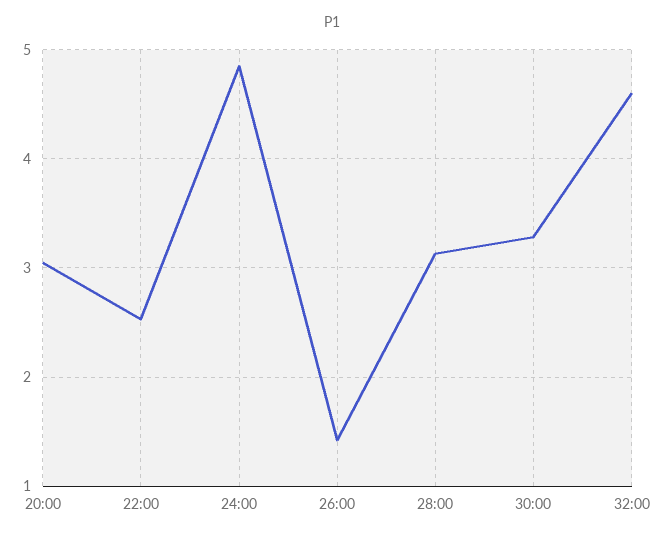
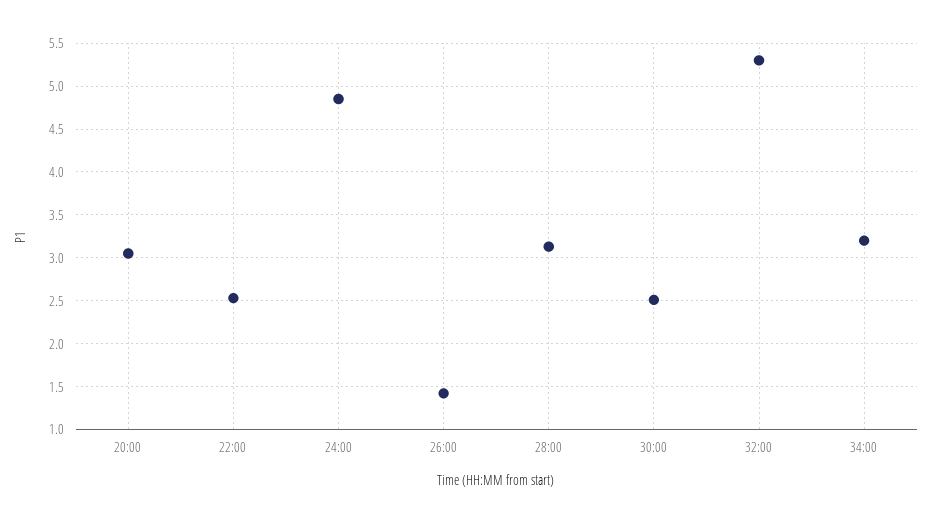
30:00: 3.3 -> 2.5
32:00: 4.6 -> 5.3
34:00: none -> 3.2

